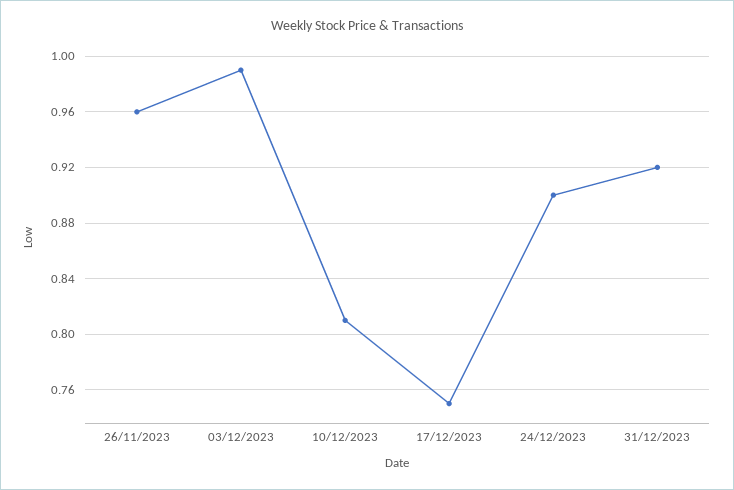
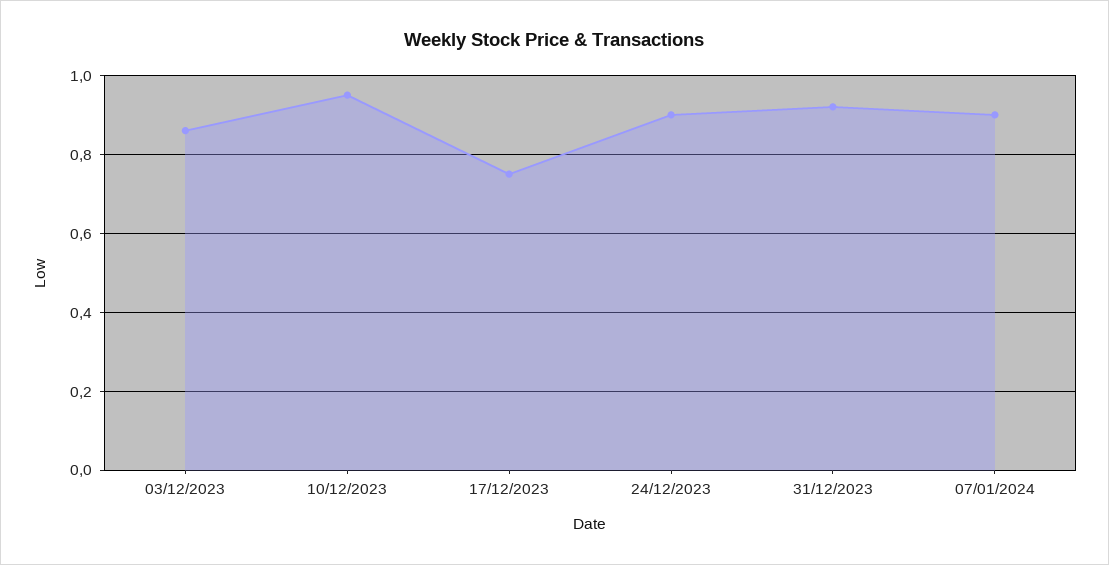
26/11/2023: 0.96 -> none
03/12/2023: 0.99 -> 0.85
10/12/2023: 0.81 -> 0.95
07/01/2024: none -> 0.9

